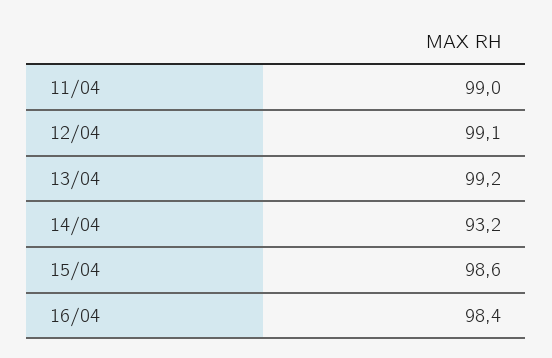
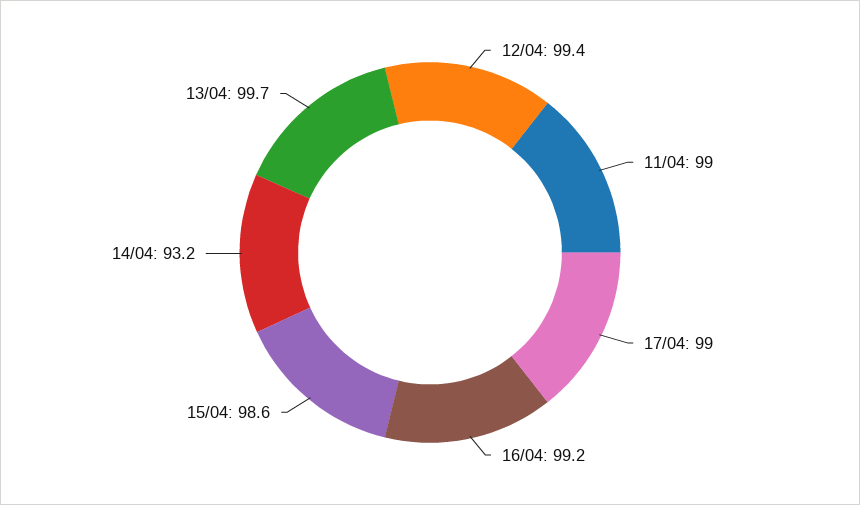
12/04: 99.1 -> 99.4
13/04: 99.2 -> 99.7
16/04: 98.4 -> 99.2
17/04: none -> 99

